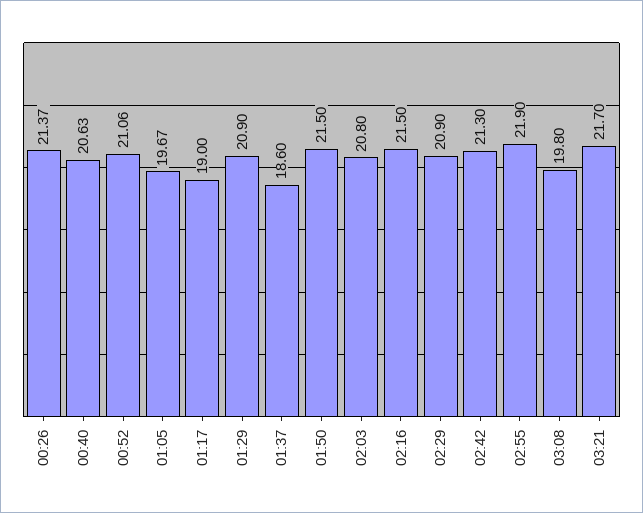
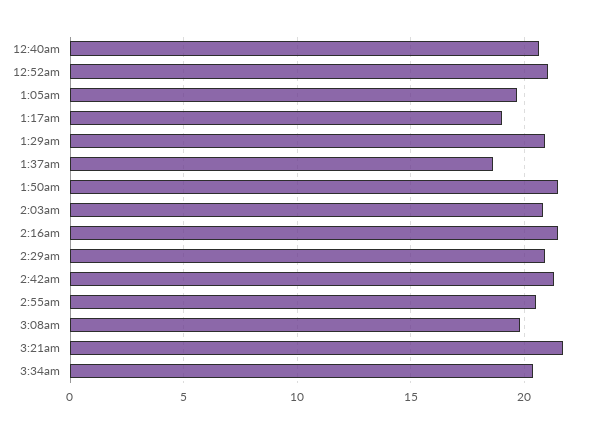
00:26: 21.37 -> none
02:55: 21.9 -> 20.5
3:34am: none -> 20.5

